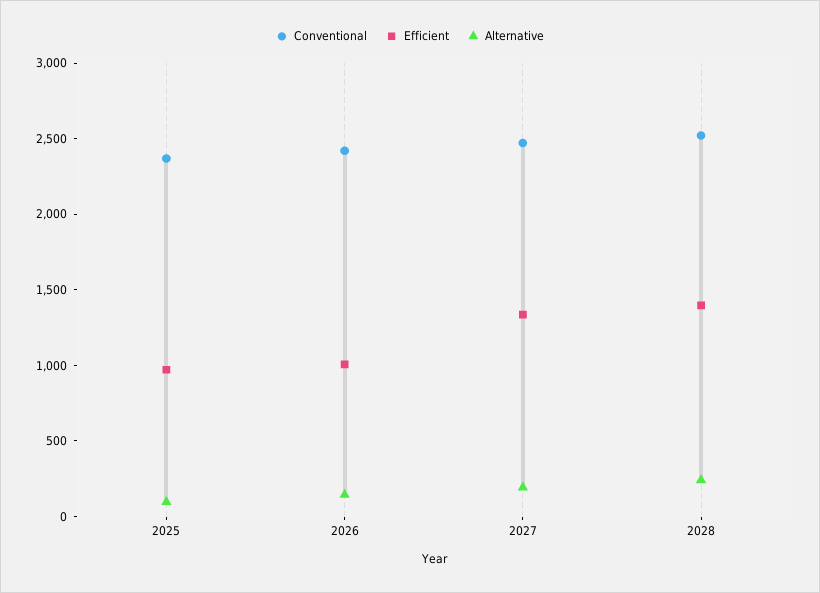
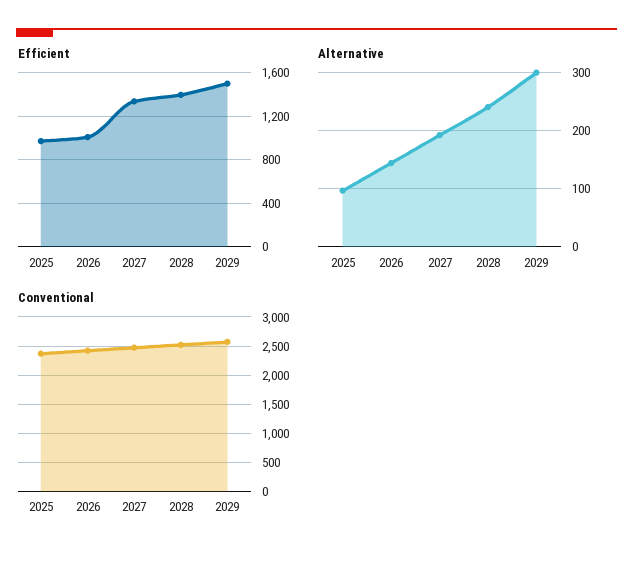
Efficient, 2029: none -> 1500
Alternative, 2029: none -> 300
Conventional, 2029: none -> 2500

